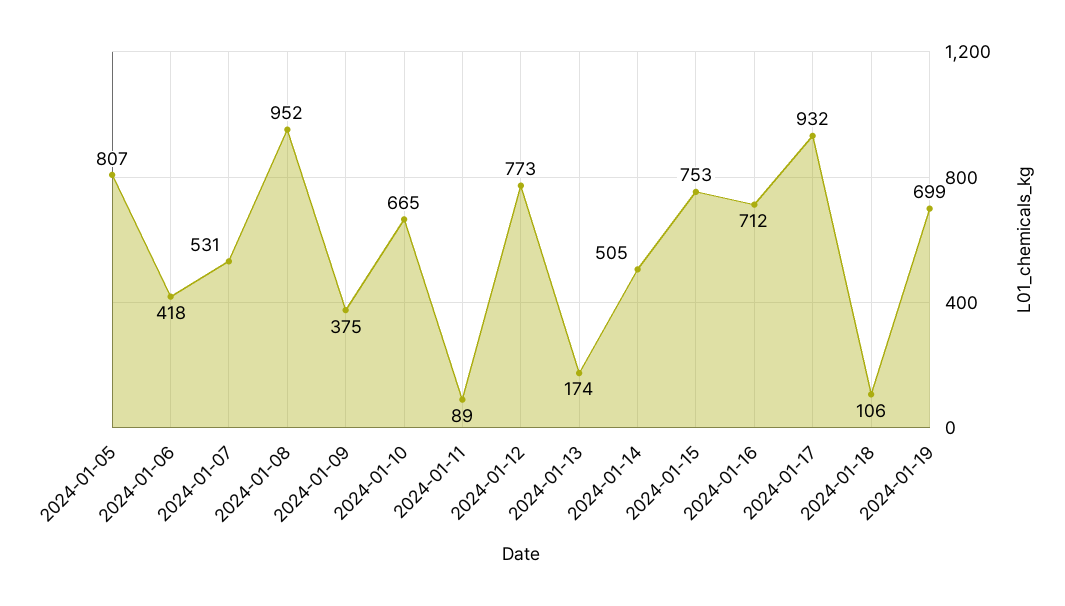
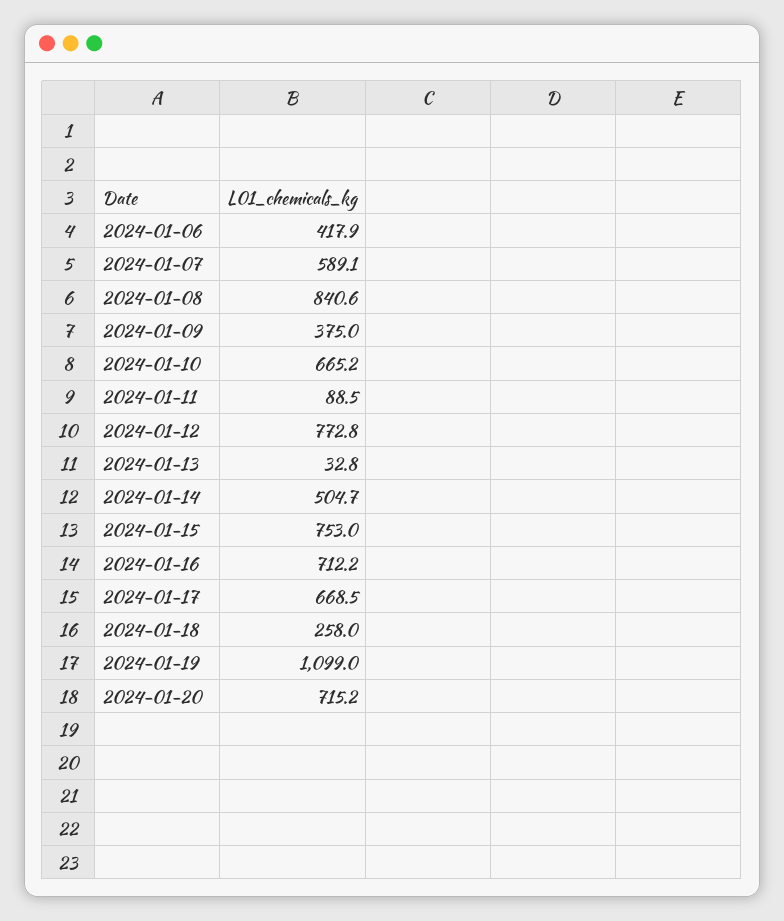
2024-01-05: 807 -> none
2024-01-07: 531 -> 589.1
2024-01-08: 952 -> 840.6
2024-01-13: 174 -> 32.8
2024-01-17: 932 -> 668.5
2024-01-18: 106 -> 258
2024-01-19: 699 -> 1099
2024-01-20: none -> 715.2

